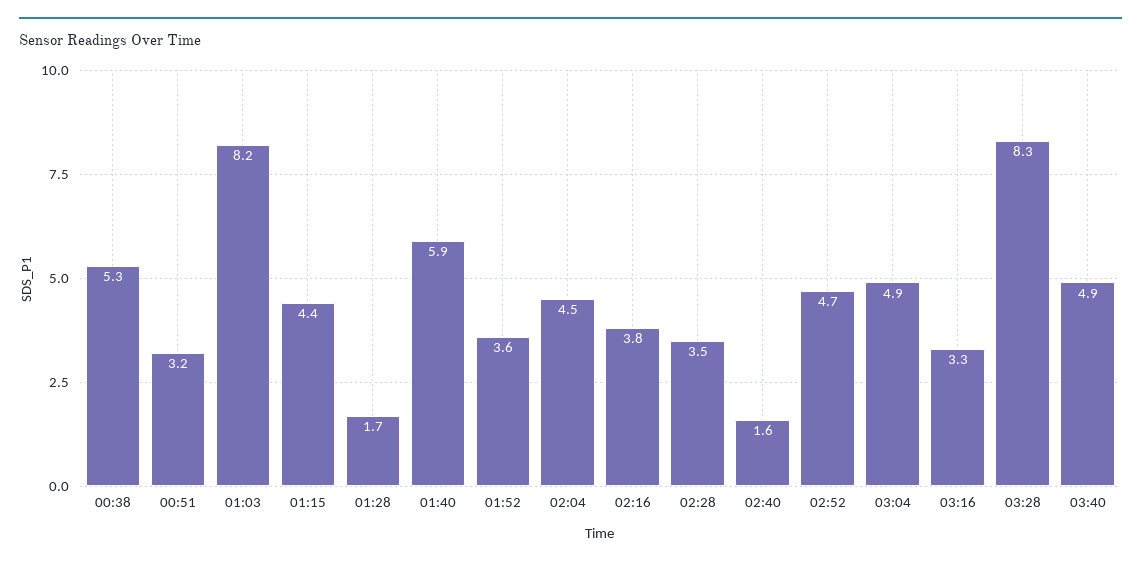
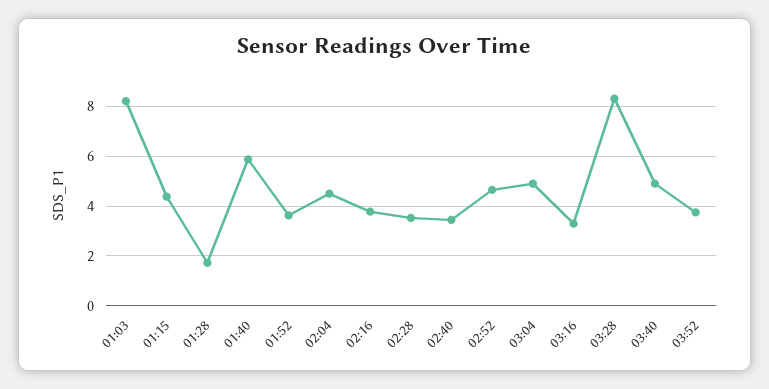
00:38: 5.3 -> none
00:51: 3.2 -> none
02:40: 1.6 -> 3.5
03:52: none -> 3.75

